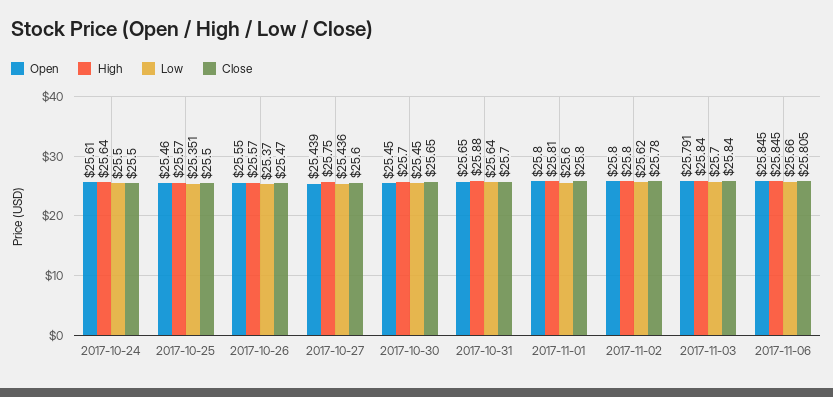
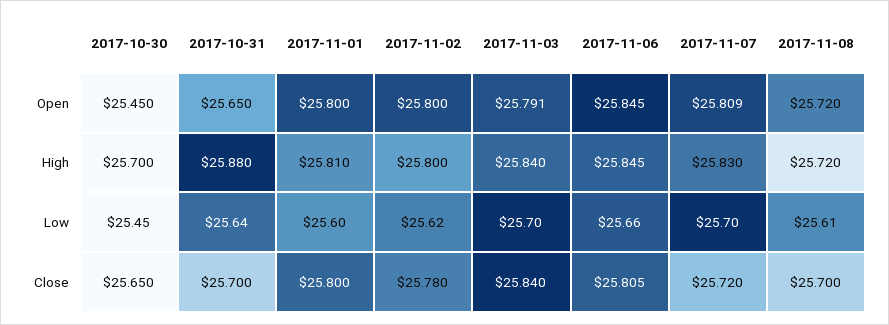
Open, 2017-10-24: 25.61 -> none
High, 2017-10-24: 25.64 -> none
Low, 2017-10-24: 25.5 -> none
Close, 2017-10-24: 25.5 -> none
Open, 2017-10-25: 25.46 -> none
High, 2017-10-25: 25.57 -> none
Low, 2017-10-25: 25.351 -> none
Close, 2017-10-25: 25.5 -> none
Open, 2017-10-26: 25.55 -> none
High, 2017-10-26: 25.57 -> none
Low, 2017-10-26: 25.37 -> none
Close, 2017-10-26: 25.47 -> none
Open, 2017-10-27: 25.439 -> none
High, 2017-10-27: 25.75 -> none
Low, 2017-10-27: 25.436 -> none
Close, 2017-10-27: 25.6 -> none
Open, 2017-11-07: none -> 25.809
Open, 2017-11-08: none -> 25.72
High, 2017-11-07: none -> 25.83
High, 2017-11-08: none -> 25.72
Low, 2017-11-07: none -> 25.7
Low, 2017-11-08: none -> 25.61
Close, 2017-11-07: none -> 25.72
Close, 2017-11-08: none -> 25.7

